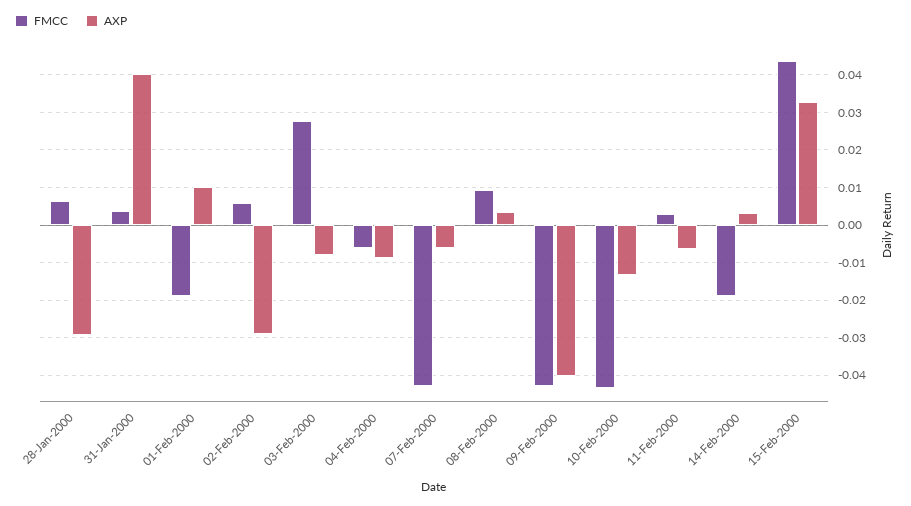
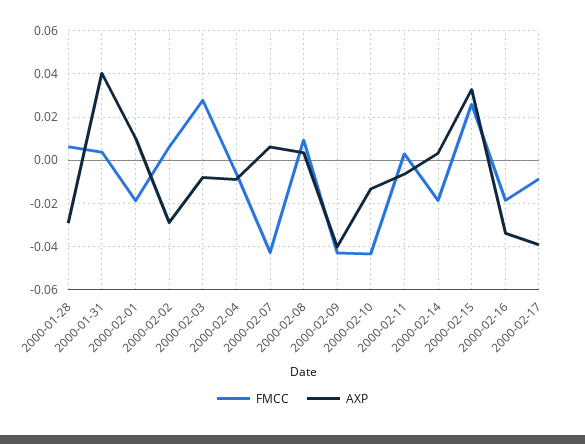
AXP, 07-Feb-2000: -0.006 -> 0.005
FMCC, 15-Feb-2000: 0.044 -> 0.025
FMCC, 2000-02-16: none -> -0.02
AXP, 2000-02-16: none -> -0.035
FMCC, 2000-02-17: none -> -0.01
AXP, 2000-02-17: none -> -0.04

